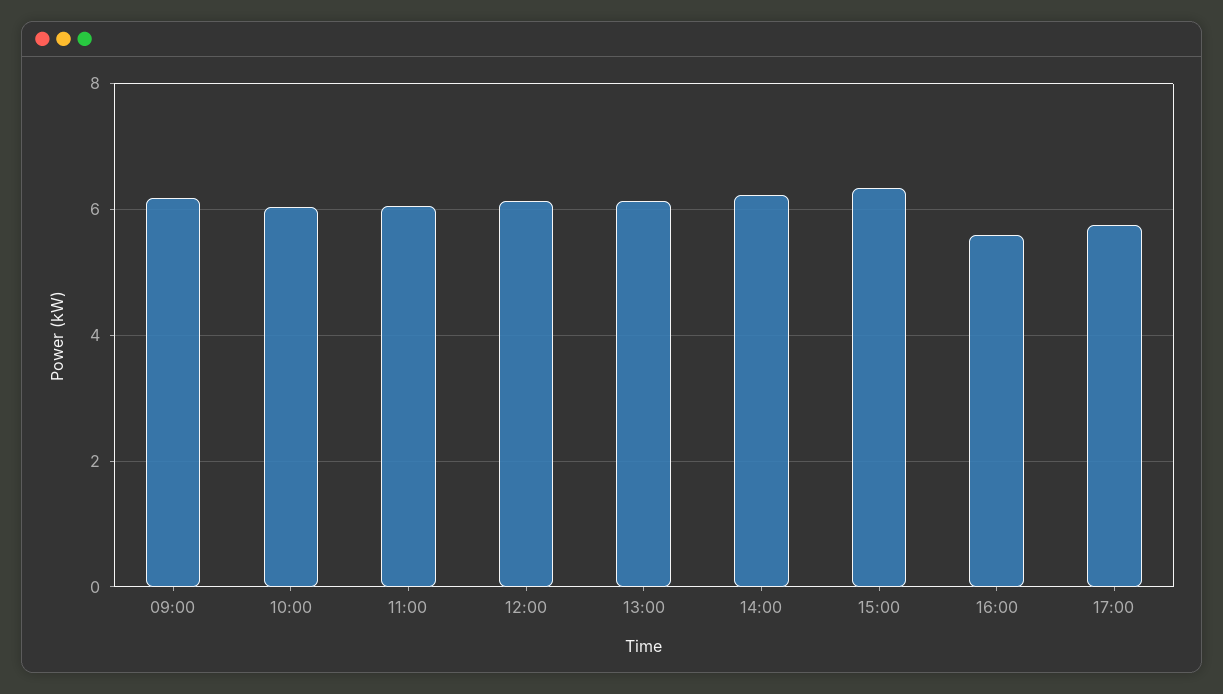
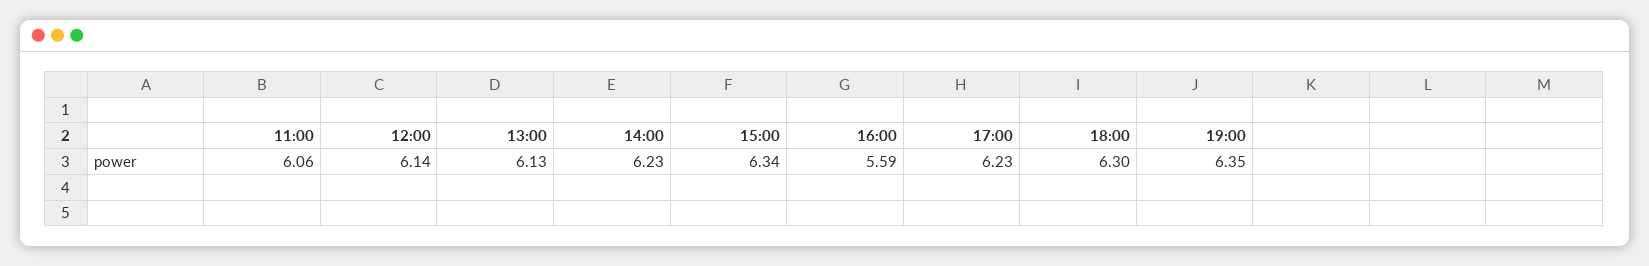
09:00: 6.2 -> none
10:00: 6 -> none
17:00: 5.8 -> 6.23
18:00: none -> 6.3
19:00: none -> 6.35

